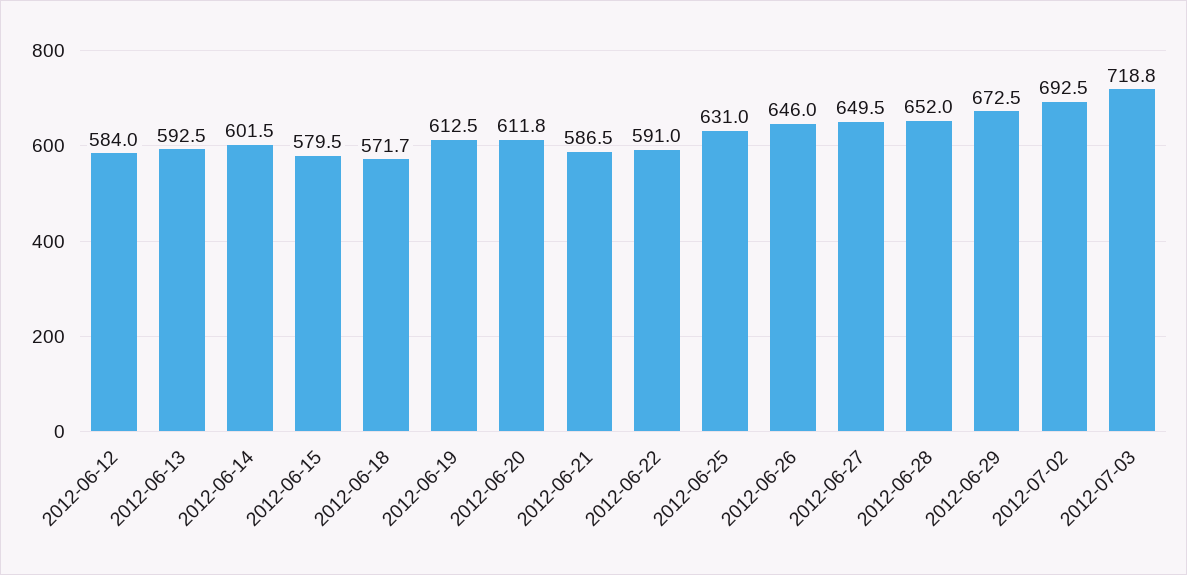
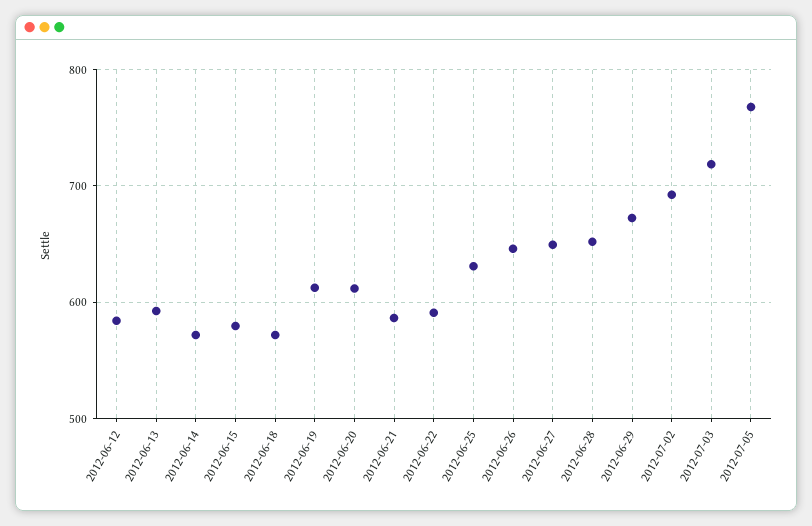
2012-06-14: 601.5 -> 570
2012-07-05: none -> 770

